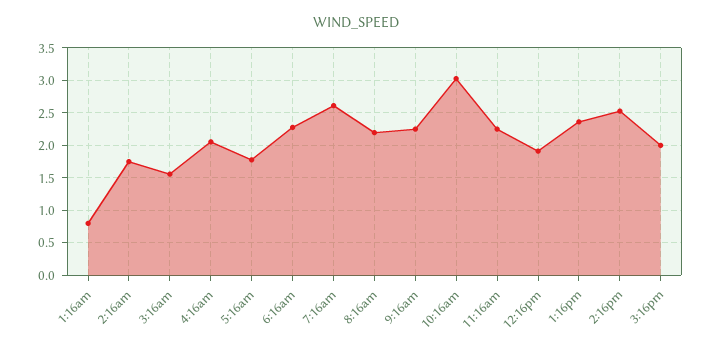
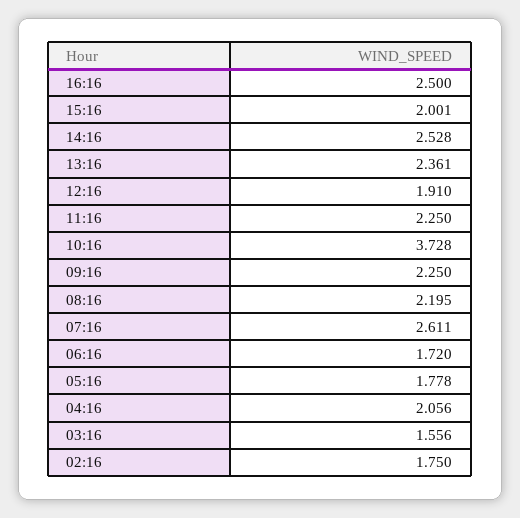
1:16am: 0.8 -> none
6:16am: 2.3 -> 1.72
10:16am: 3 -> 3.728
16:16: none -> 2.5

